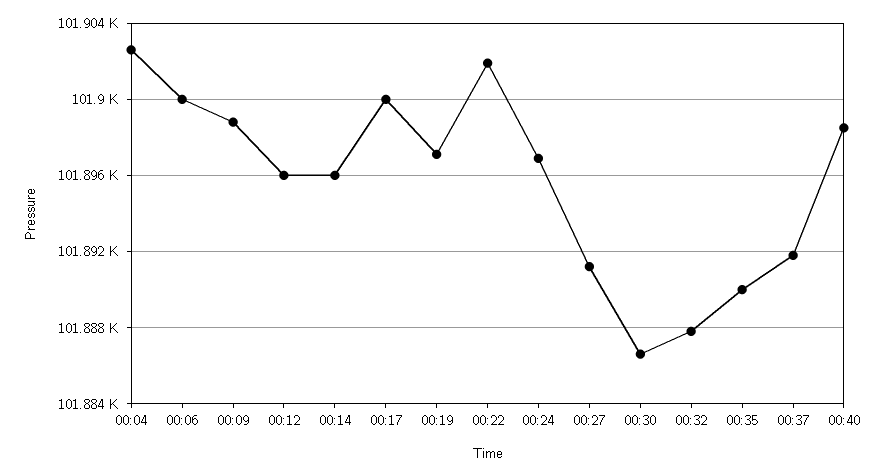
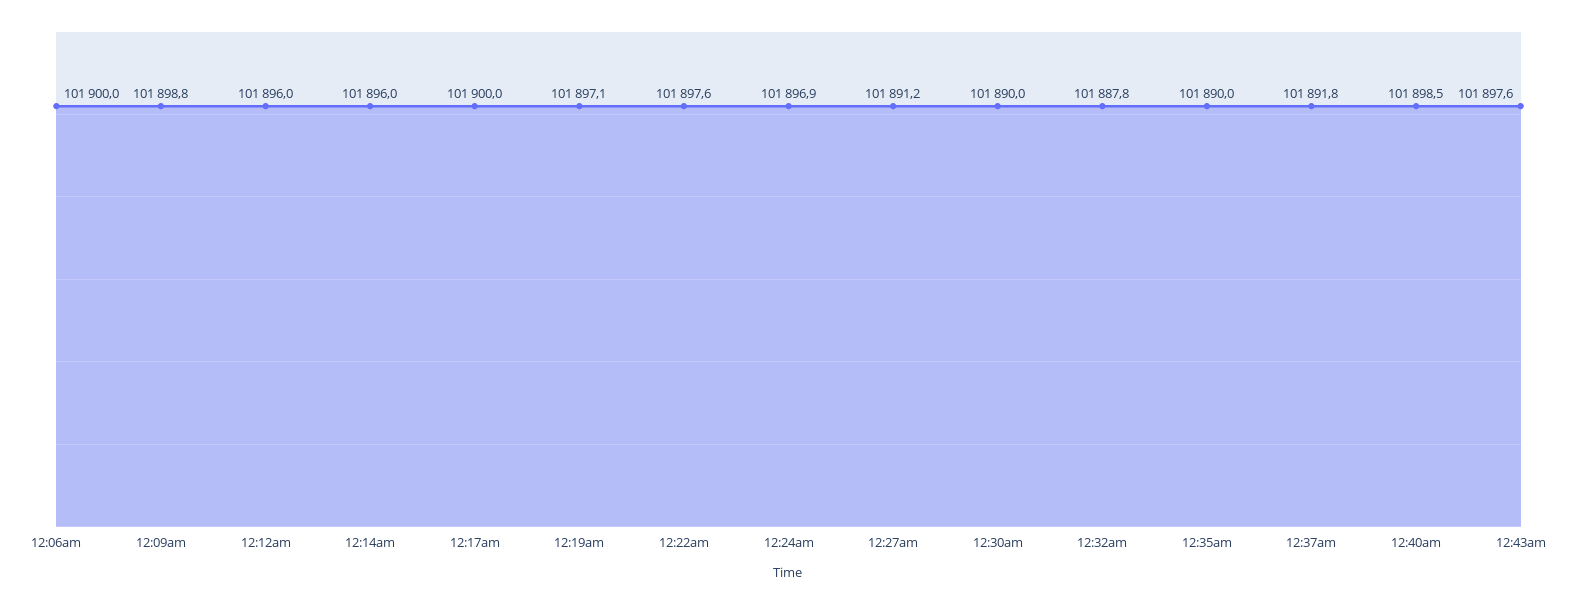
00:04: 101902.5 -> none
00:22: 101902 -> 101897.6
00:30: 101886.5 -> 101890
12:43am: none -> 101897.6

